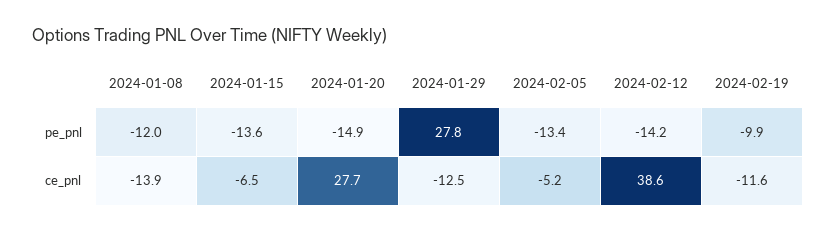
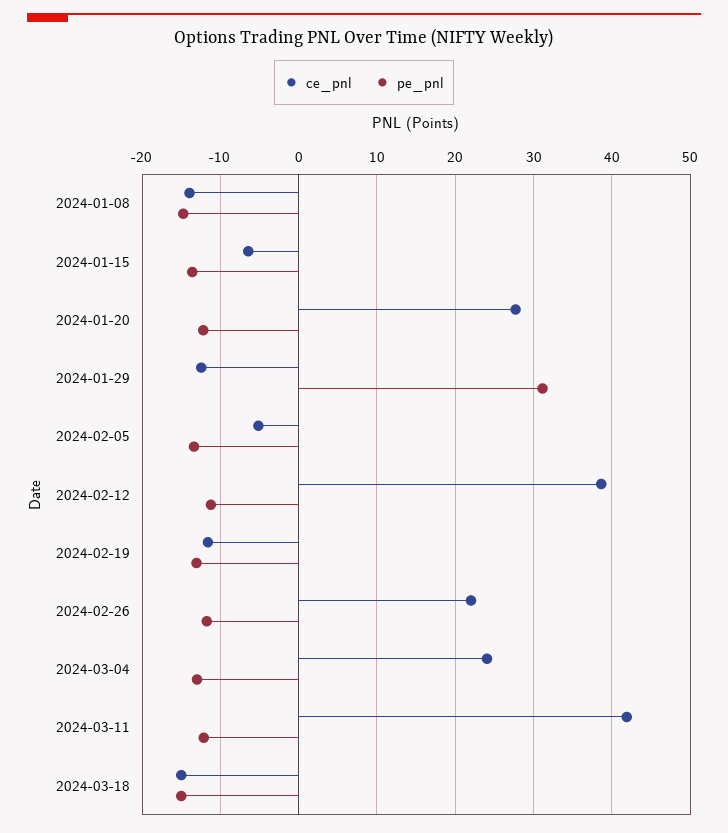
pe_pnl, 2024-01-08: -12 -> -15
pe_pnl, 2024-01-20: -14.9 -> -12
pe_pnl, 2024-01-29: 27.8 -> 31
pe_pnl, 2024-02-12: -14.2 -> -11
pe_pnl, 2024-02-19: -9.9 -> -13
ce_pnl, 2024-02-26: none -> 22
pe_pnl, 2024-02-26: none -> -12
ce_pnl, 2024-03-04: none -> 24
pe_pnl, 2024-03-04: none -> -13
ce_pnl, 2024-03-11: none -> 42
pe_pnl, 2024-03-11: none -> -12
ce_pnl, 2024-03-18: none -> -15
pe_pnl, 2024-03-18: none -> -15

